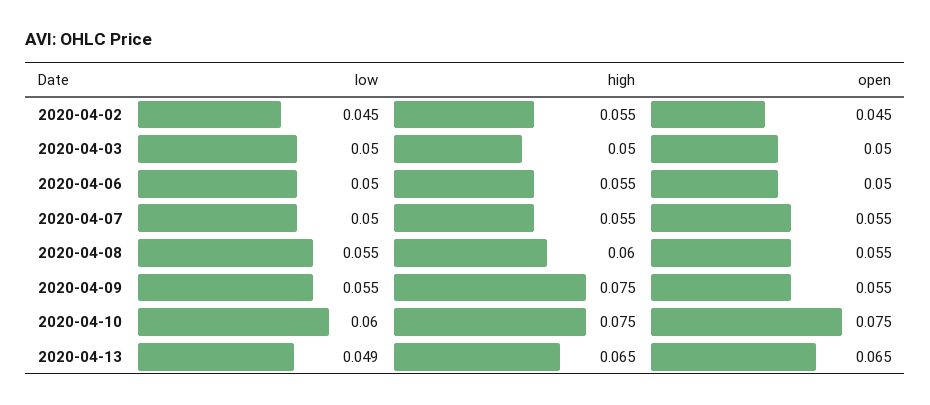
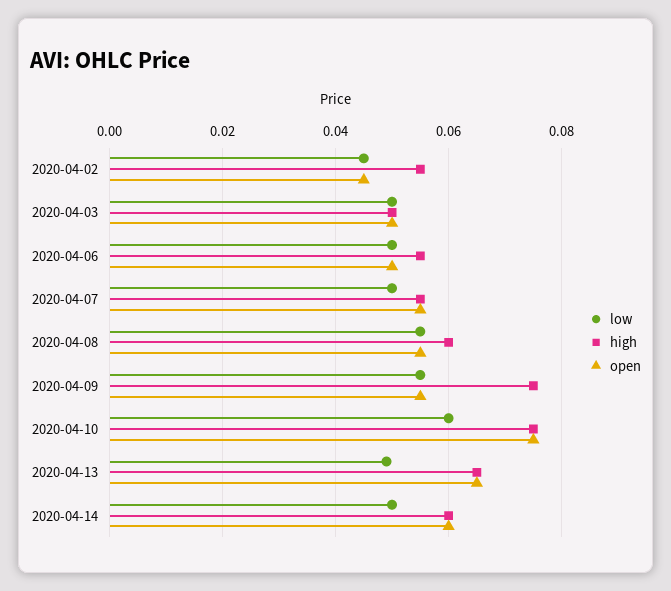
low, 2020-04-14: none -> 0.05
high, 2020-04-14: none -> 0.06
open, 2020-04-14: none -> 0.06

